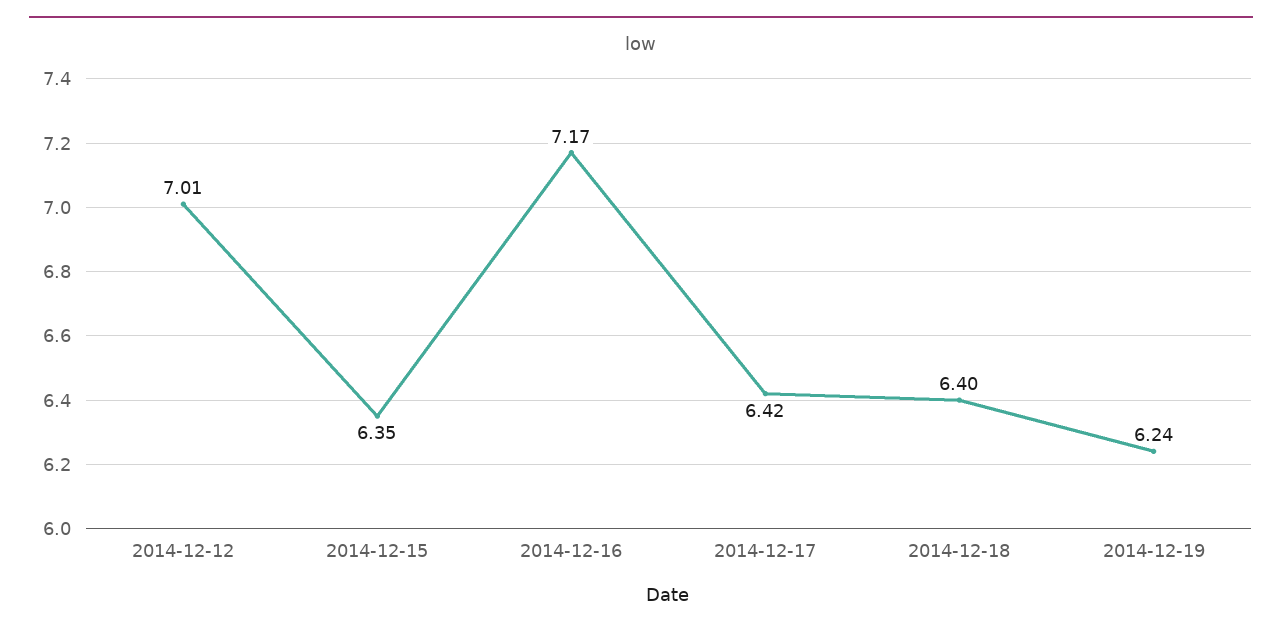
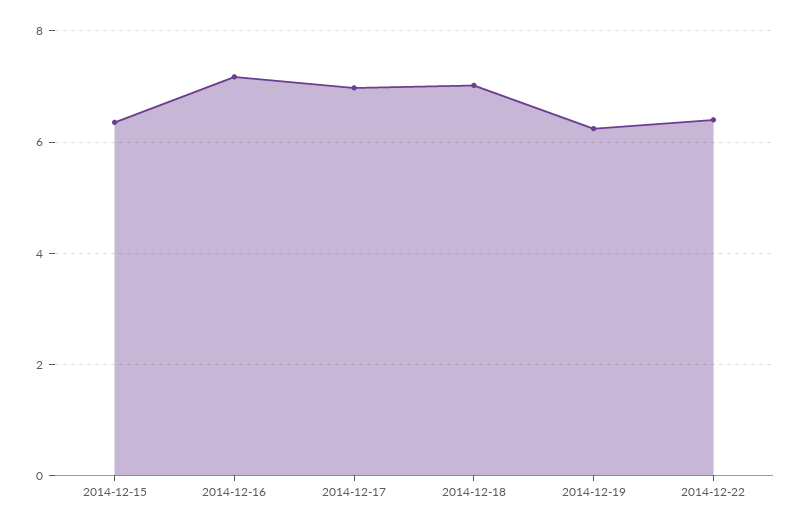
2014-12-12: 7.01 -> none
2014-12-17: 6.42 -> 7
2014-12-18: 6.4 -> 7
2014-12-22: none -> 6.4

